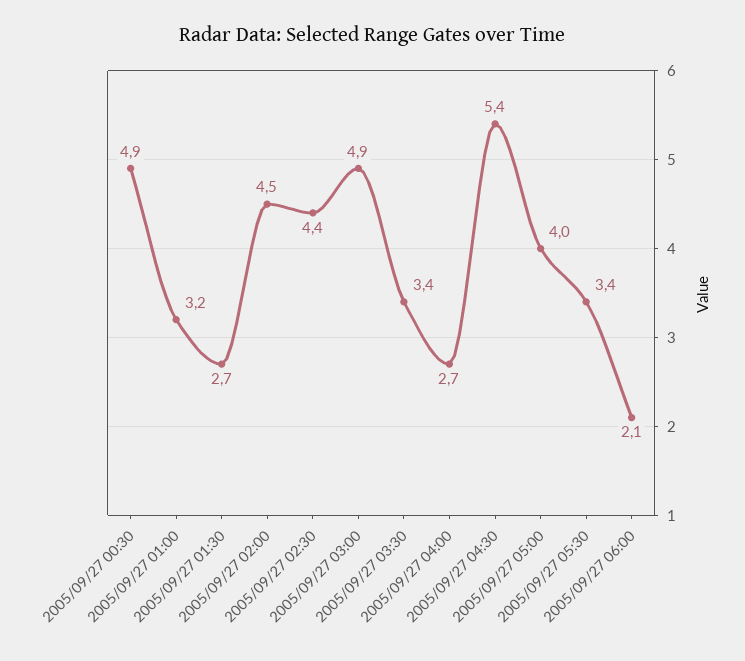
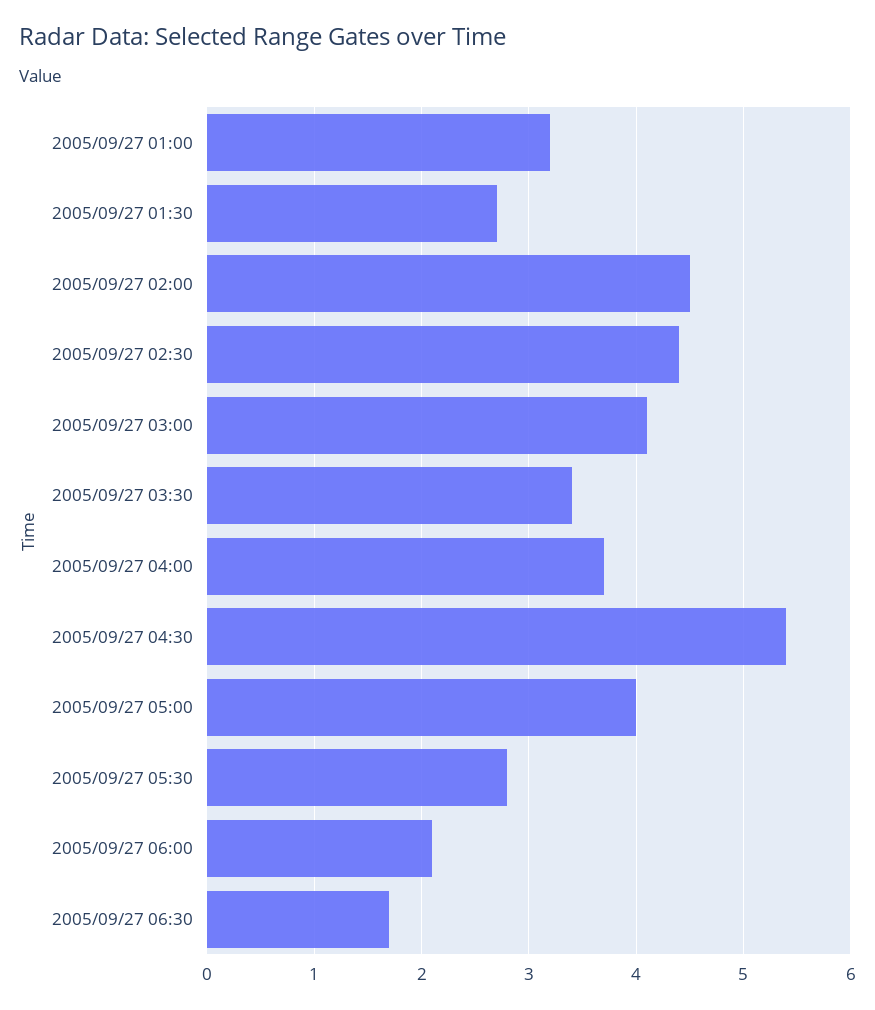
2005/09/27 00:30: 4.9 -> none
2005/09/27 03:00: 4.9 -> 4.1
2005/09/27 04:00: 2.7 -> 3.7
2005/09/27 05:30: 3.4 -> 2.8
2005/09/27 06:30: none -> 1.7

